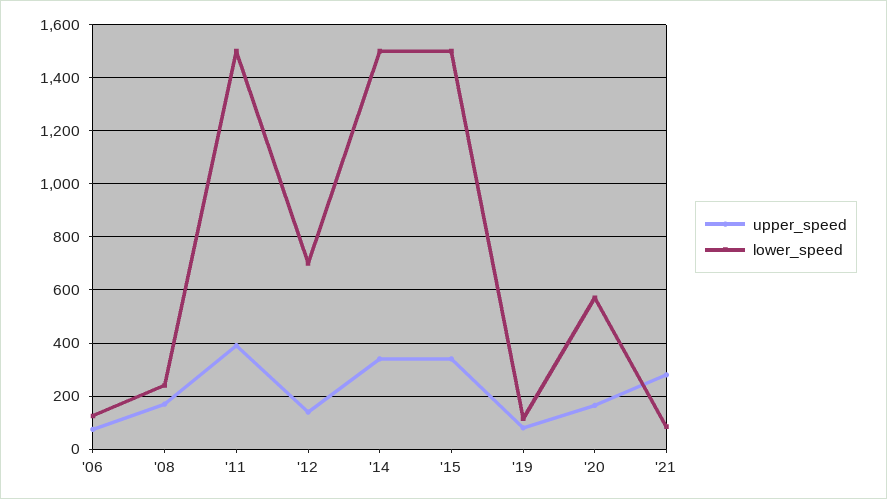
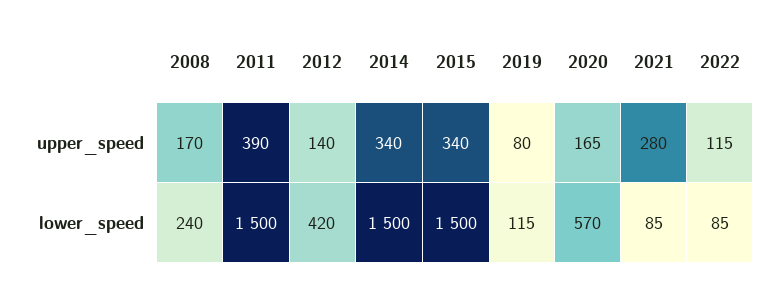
upper_speed, '06: 75 -> none
lower_speed, '06: 125 -> none
lower_speed, '12: 700 -> 420
upper_speed, 2022: none -> 115
lower_speed, 2022: none -> 85

